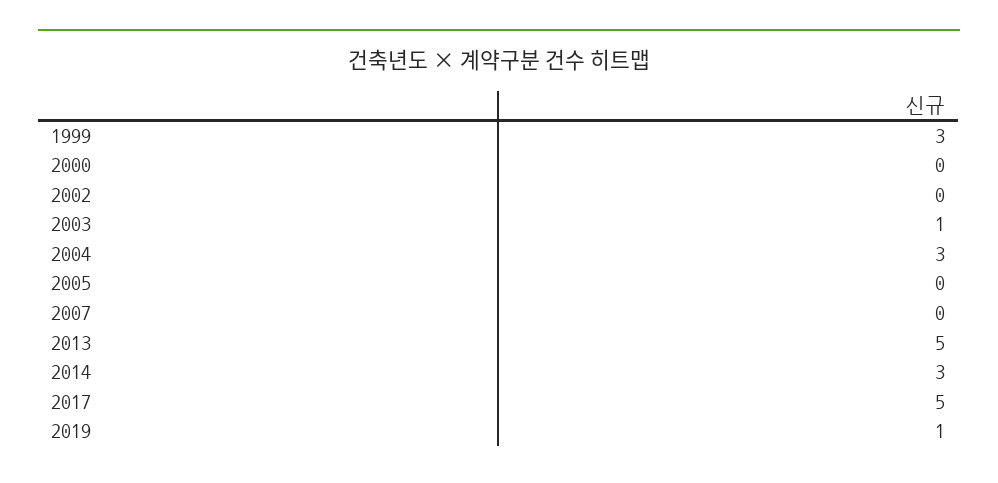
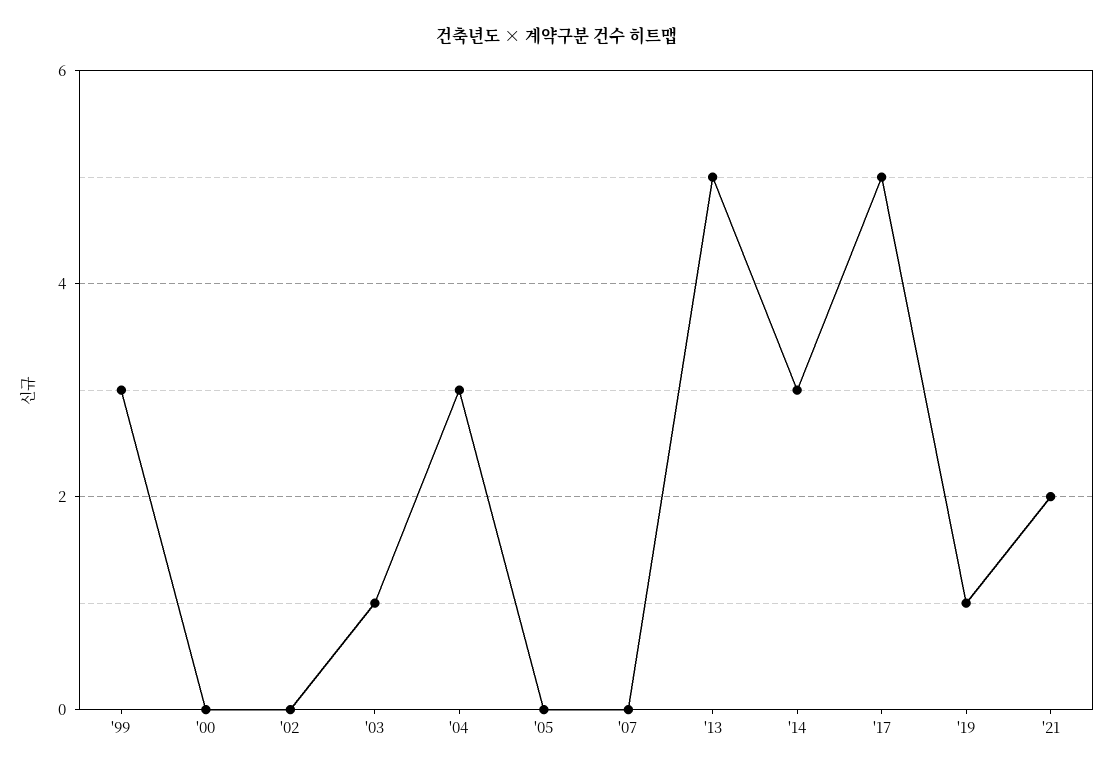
'21: none -> 2

